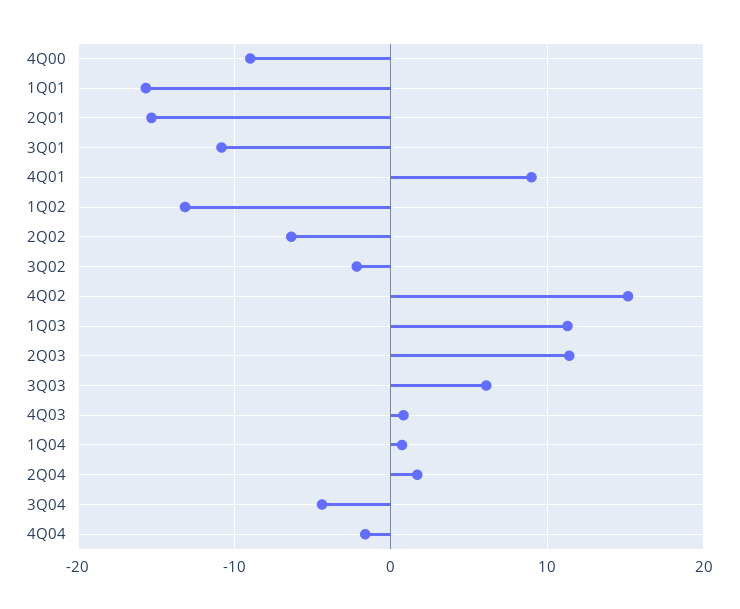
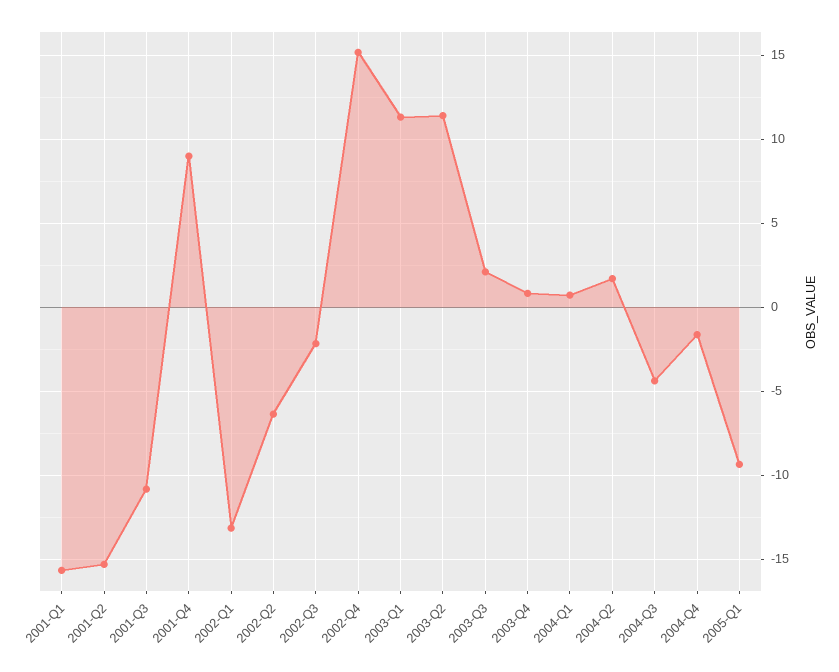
4Q00: -9 -> none
3Q03: 6 -> 2
2005-Q1: none -> -9.5

